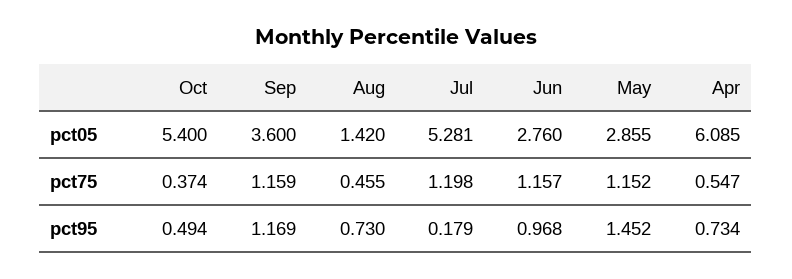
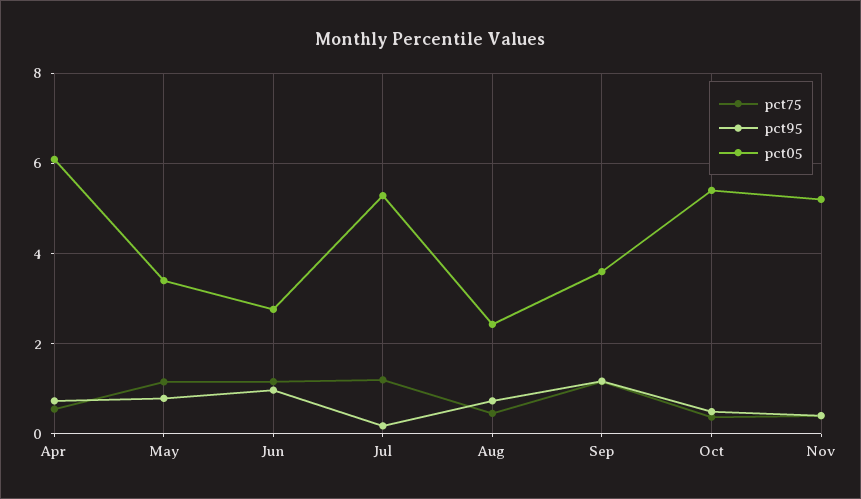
pct05, Aug: 1.42 -> 2.4
pct05, May: 2.855 -> 3.4
pct95, May: 1.452 -> 0.8
pct75, Nov: none -> 0.4
pct95, Nov: none -> 0.4
pct05, Nov: none -> 5.2

